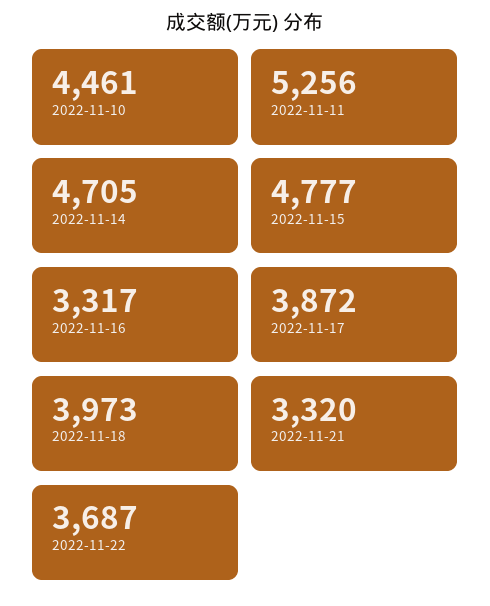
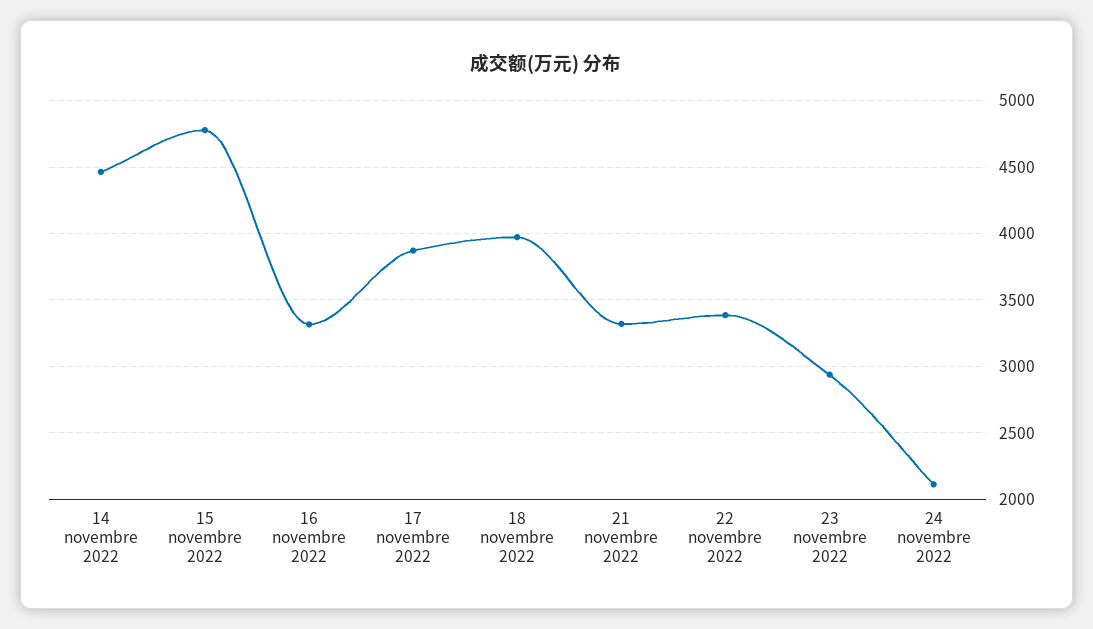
2022-11-10: 4461 -> none
2022-11-11: 5256 -> none
2022-11-14: 4705 -> 4450
2022-11-22: 3687 -> 3400
23 novembre 2022: none -> 2950
24 novembre 2022: none -> 2100

